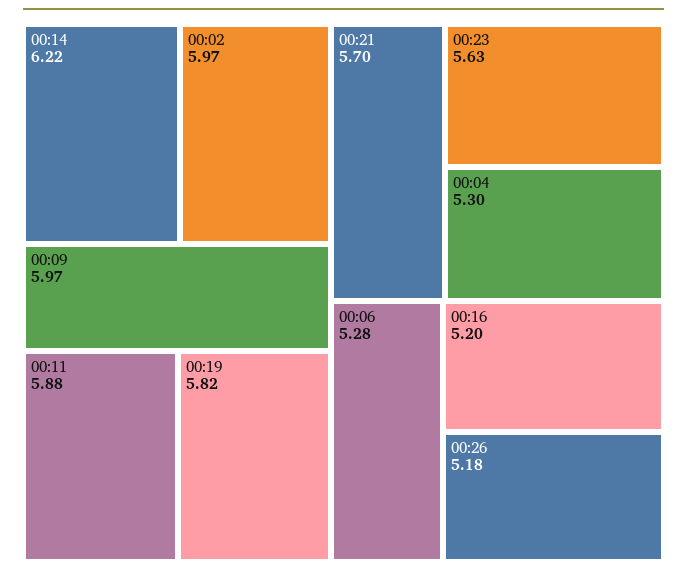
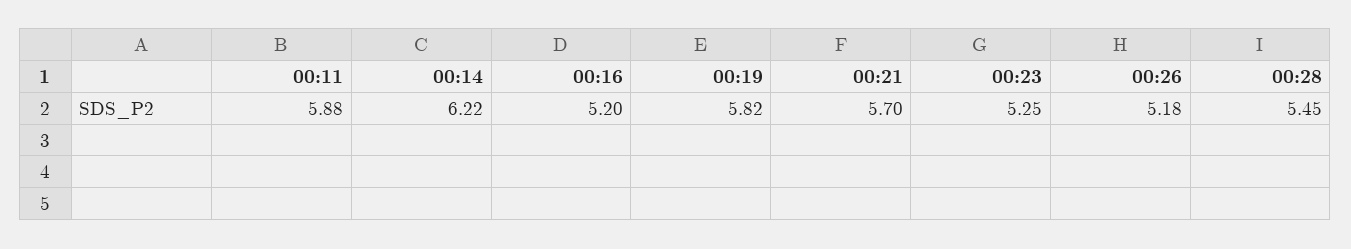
00:02: 5.97 -> none
00:09: 5.97 -> none
00:23: 5.63 -> 5.25
00:04: 5.3 -> none
00:06: 5.28 -> none
00:28: none -> 5.45

